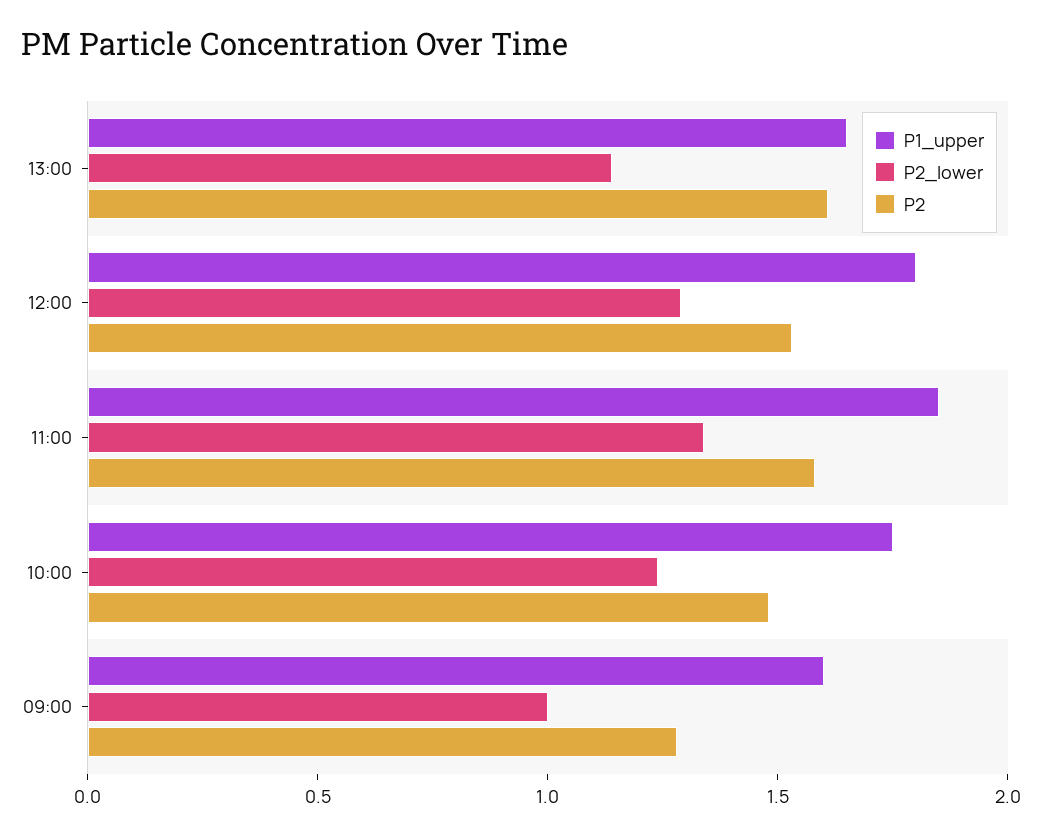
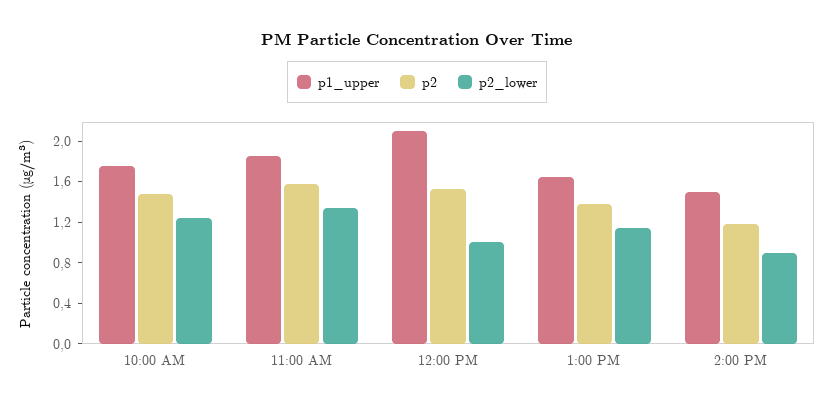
P2, 13:00: 1.6 -> 1.4
P1_upper, 12:00: 1.8 -> 2.1
P2_lower, 12:00: 1.3 -> 1
P1_upper, 09:00: 1.6 -> none
P2_lower, 09:00: 1 -> none
P2, 09:00: 1.3 -> none
P1_upper, 2:00 PM: none -> 1.5
P2, 2:00 PM: none -> 1.2
P2_lower, 2:00 PM: none -> 0.9

